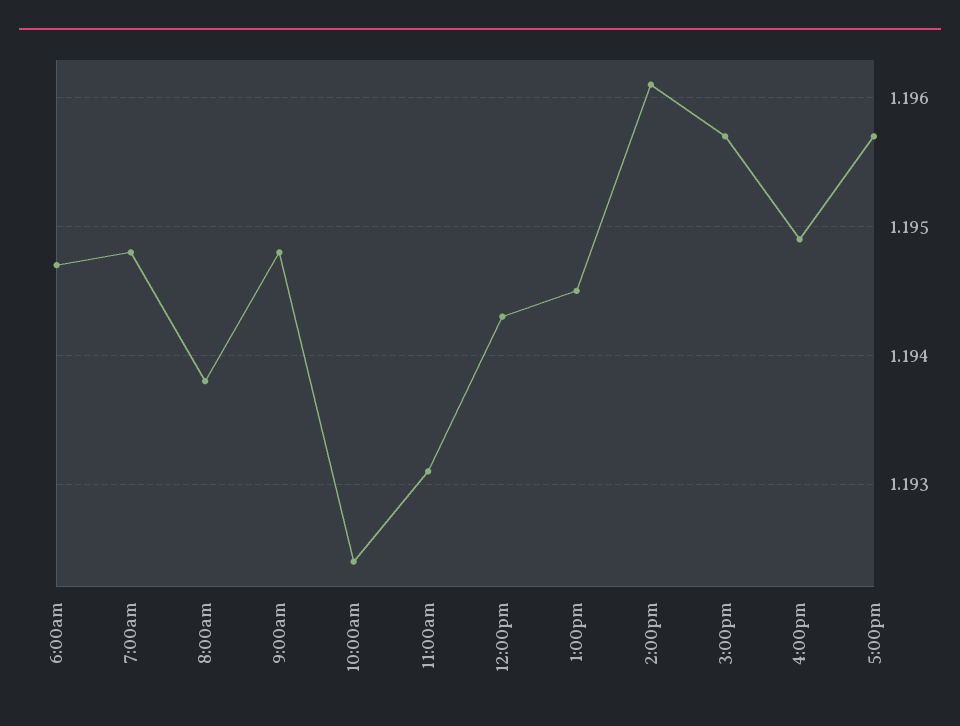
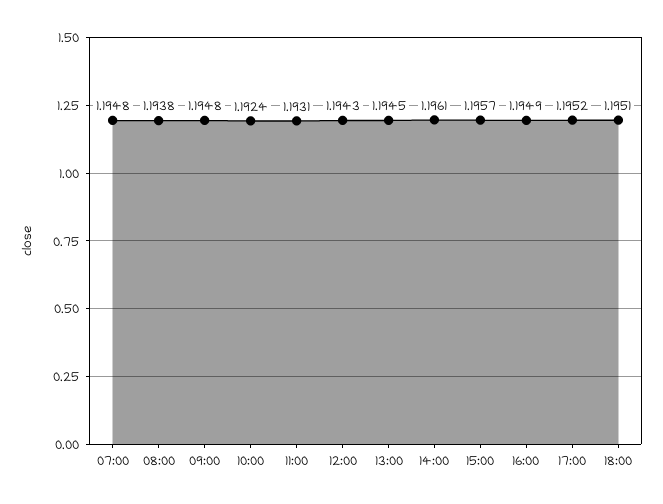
6:00am: 1.1947 -> none
5:00pm: 1.1957 -> 1.1952
18:00: none -> 1.1951

